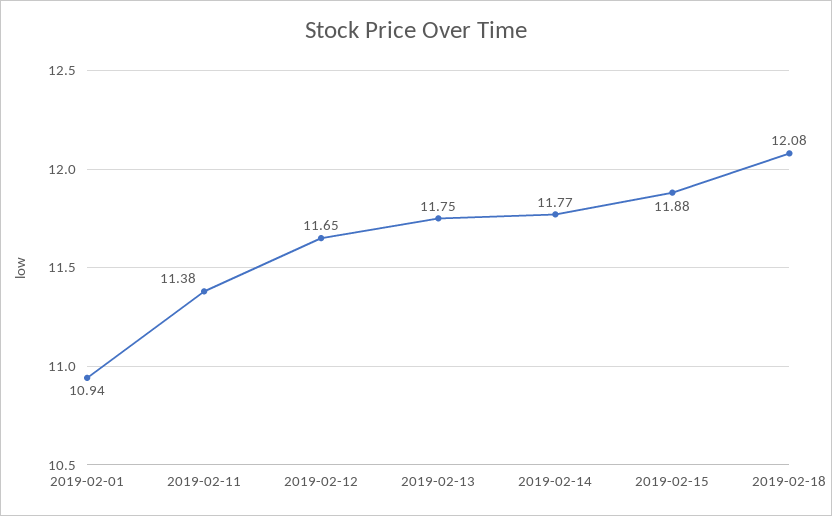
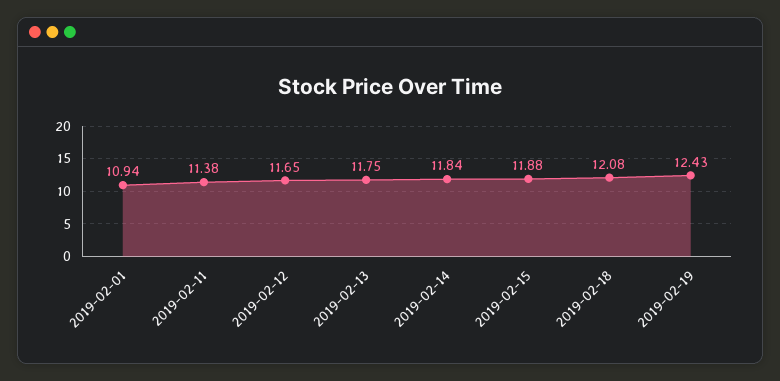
2019-02-14: 11.77 -> 11.84
2019-02-19: none -> 12.43

